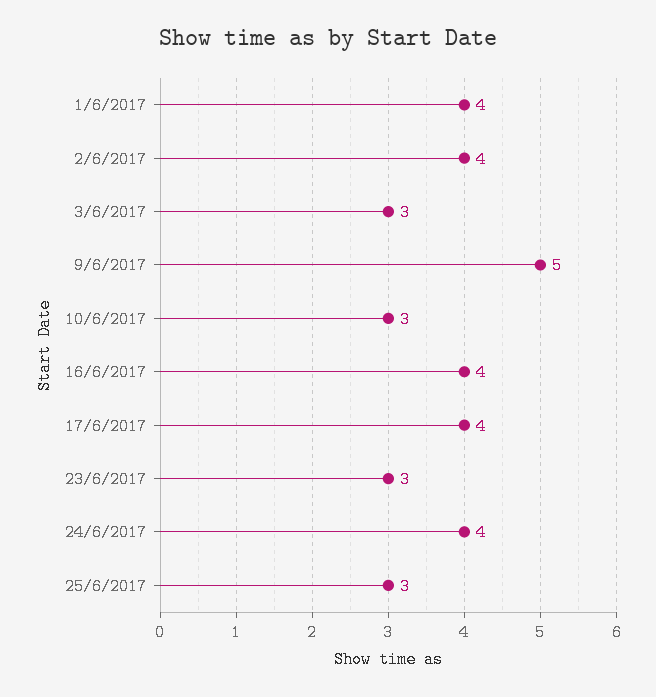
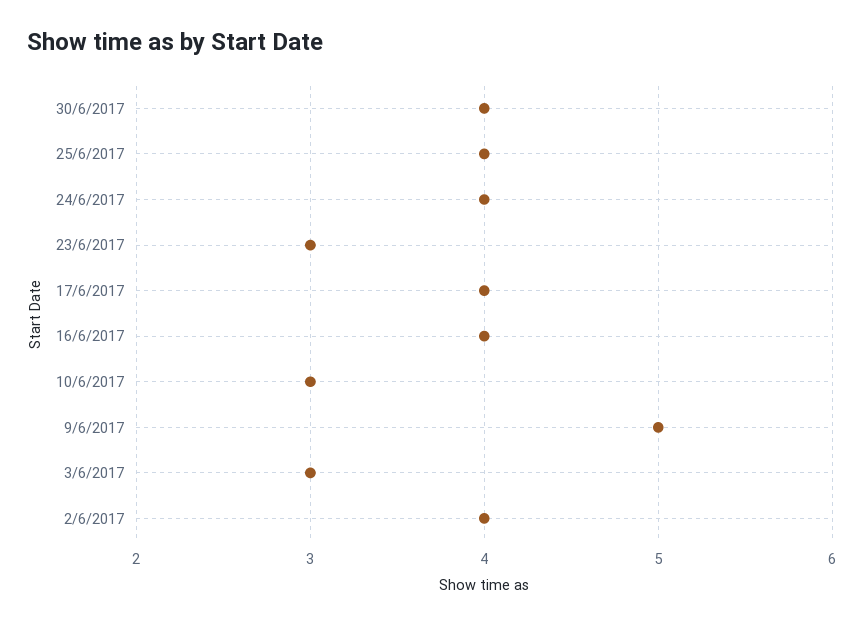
1/6/2017: 4 -> none
25/6/2017: 3 -> 4
30/6/2017: none -> 4

